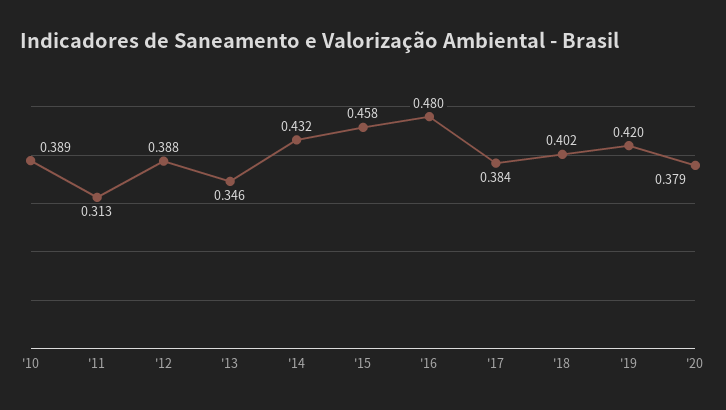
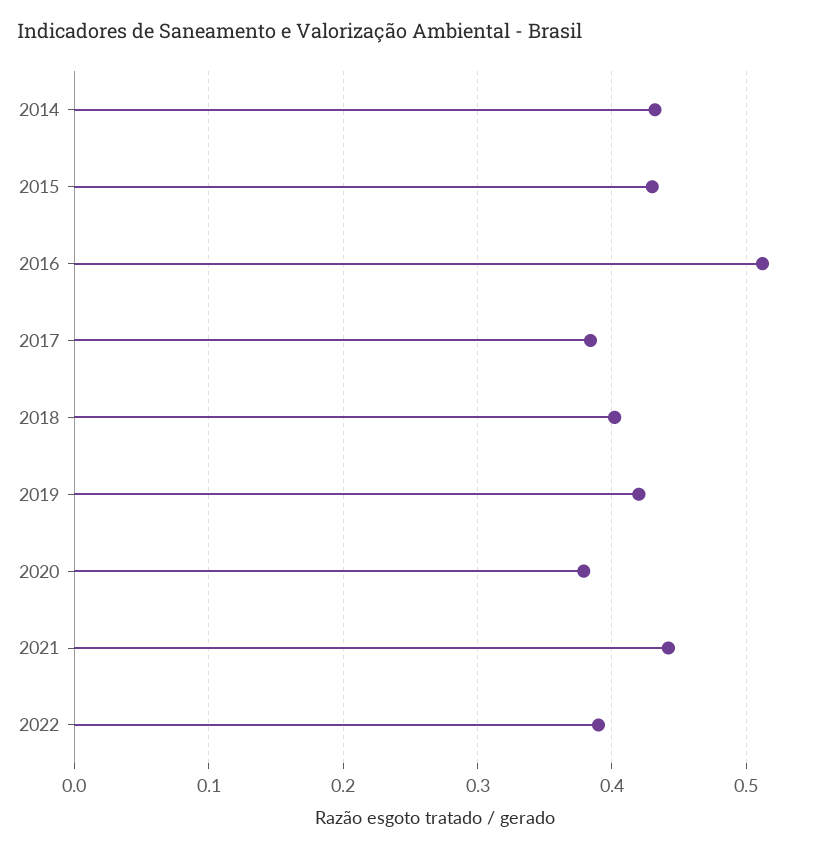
'10: 0.389 -> none
'11: 0.313 -> none
'12: 0.388 -> none
'13: 0.346 -> none
'15: 0.458 -> 0.43
'16: 0.48 -> 0.51
2021: none -> 0.44
2022: none -> 0.39

